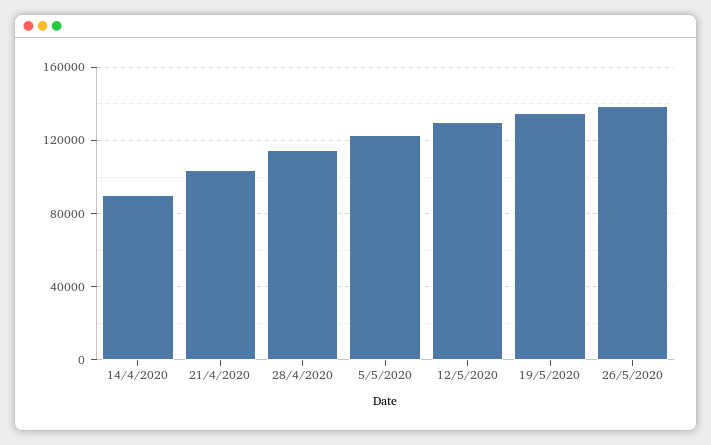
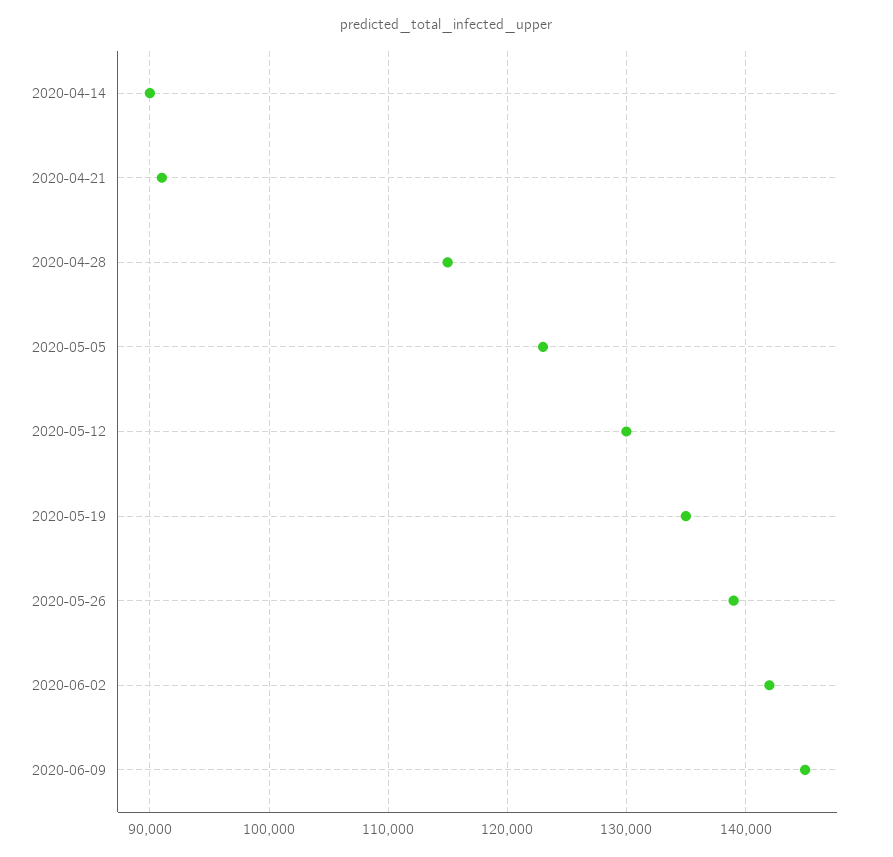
21/4/2020: 105000 -> 91000
2020-06-02: none -> 142000
2020-06-09: none -> 145000

